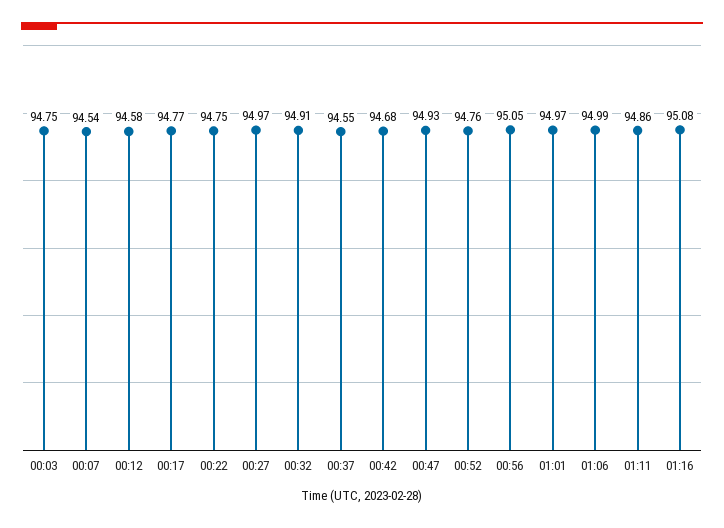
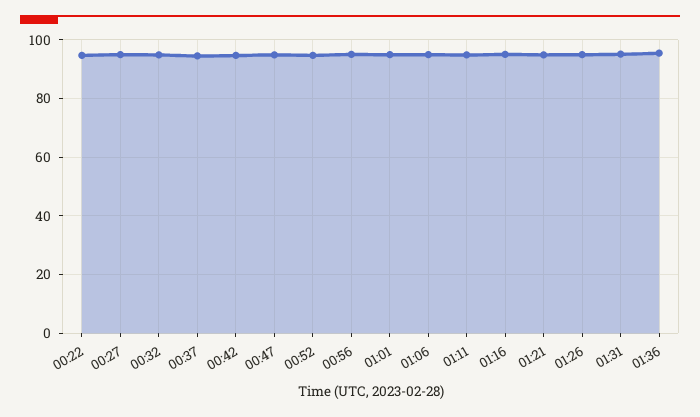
00:03: 94.75 -> none
00:07: 94.54 -> none
00:12: 94.58 -> none
00:17: 94.77 -> none
01:21: none -> 95
01:26: none -> 95
01:31: none -> 95
01:36: none -> 95

